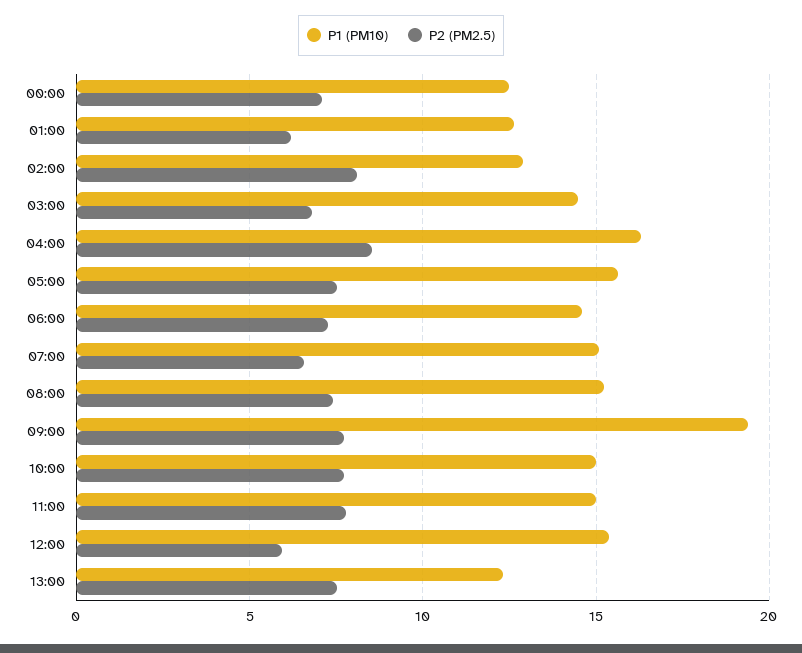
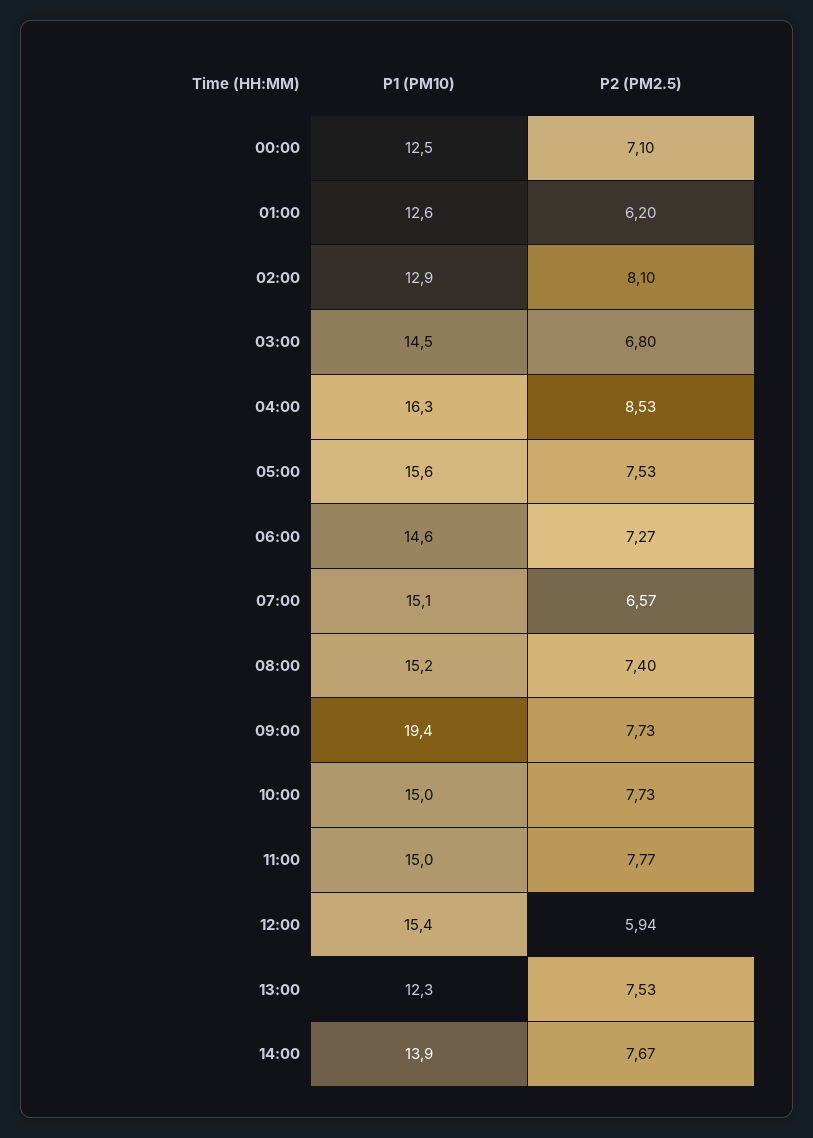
P1 (PM10), 14:00: none -> 13.9
P2 (PM2.5), 14:00: none -> 7.67

